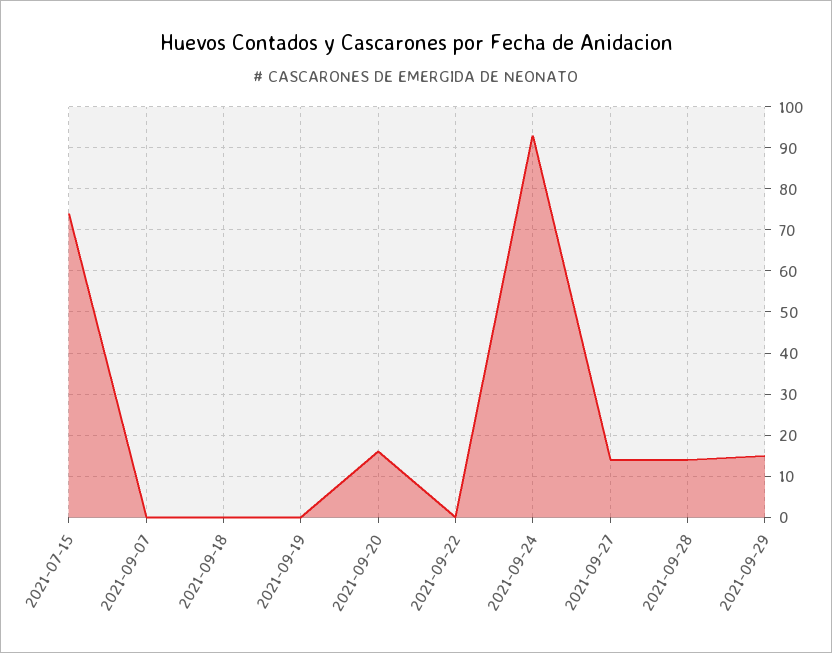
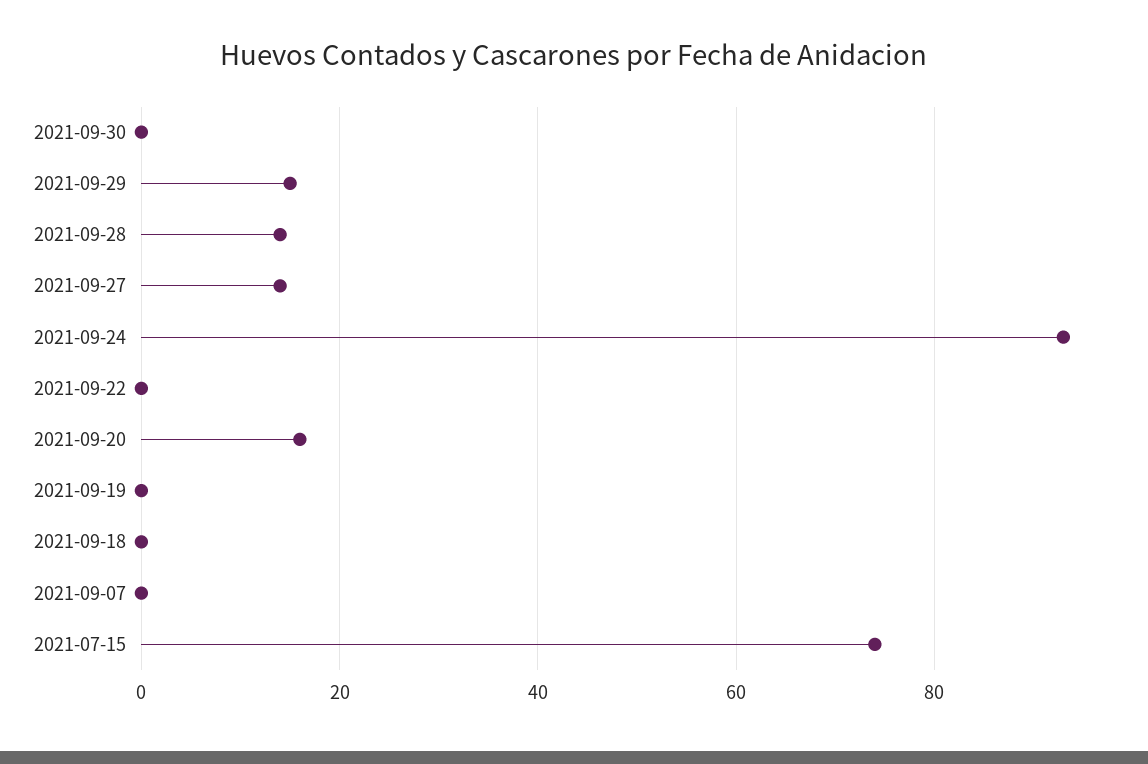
2021-09-30: none -> 0

